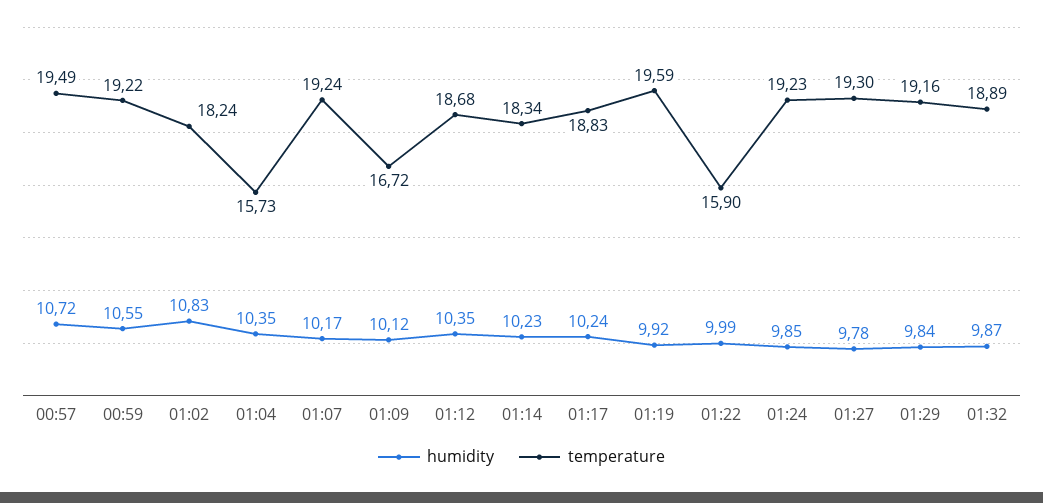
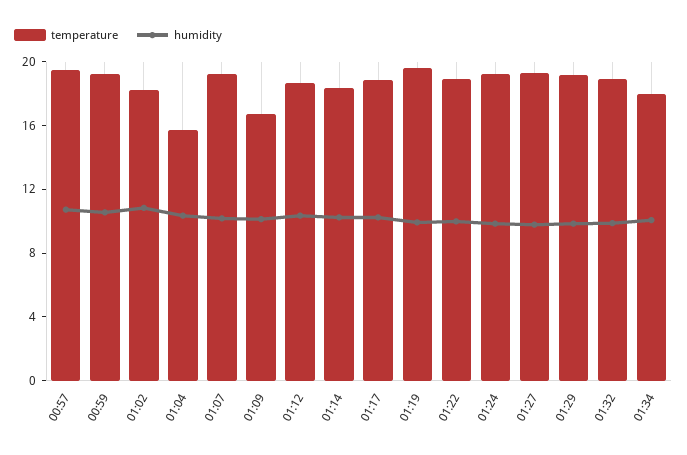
temperature, 01:22: 15.9 -> 19
temperature, 01:34: none -> 18
humidity, 01:34: none -> 10

